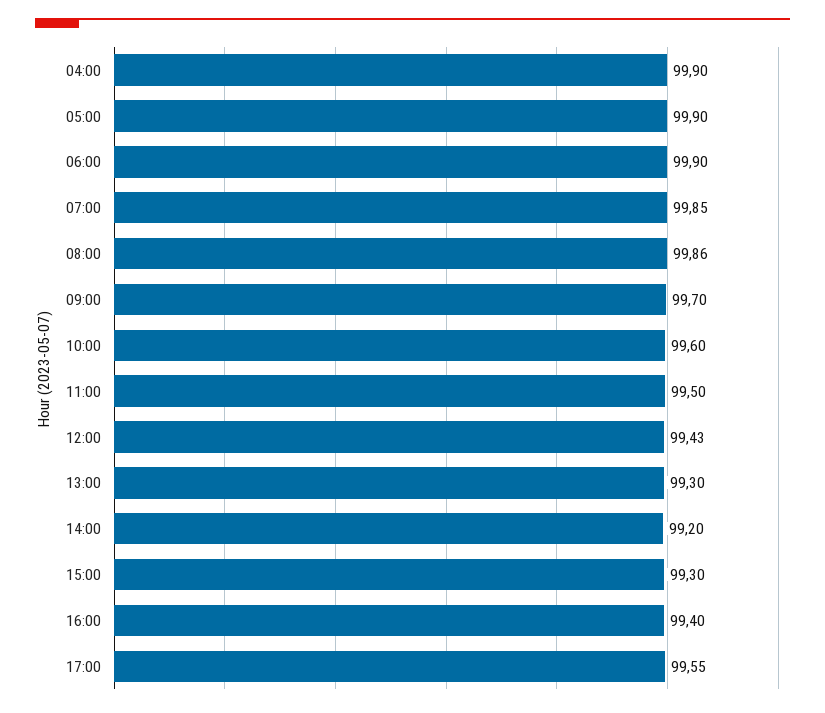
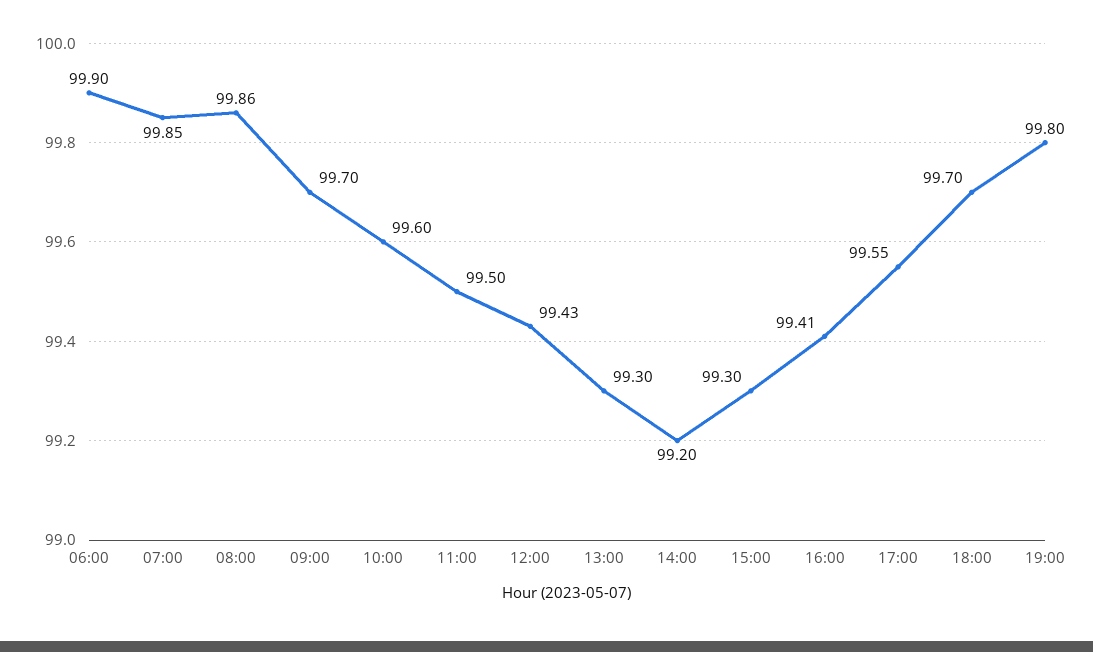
04:00: 99.9 -> none
05:00: 99.9 -> none
16:00: 99.4 -> 99.41
18:00: none -> 99.7
19:00: none -> 99.8

